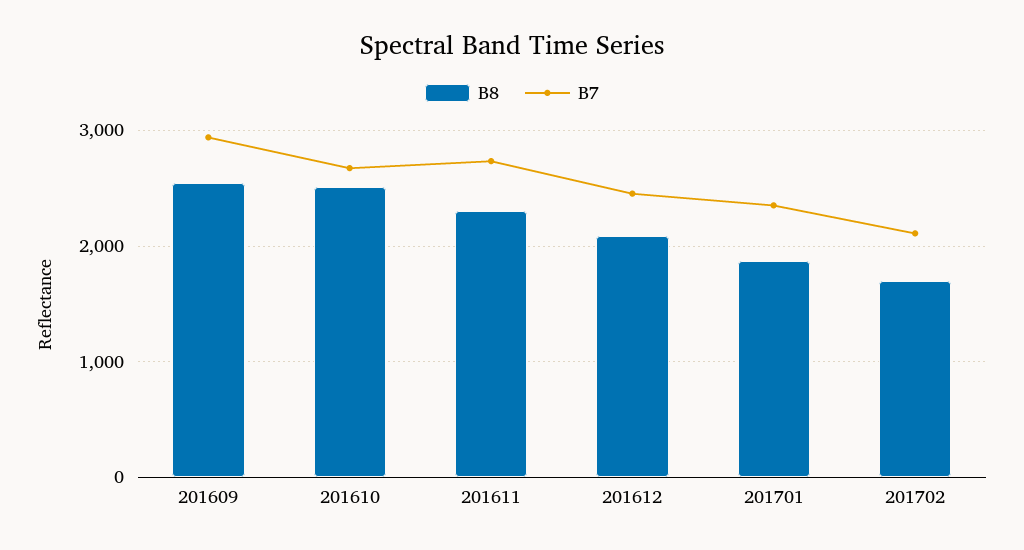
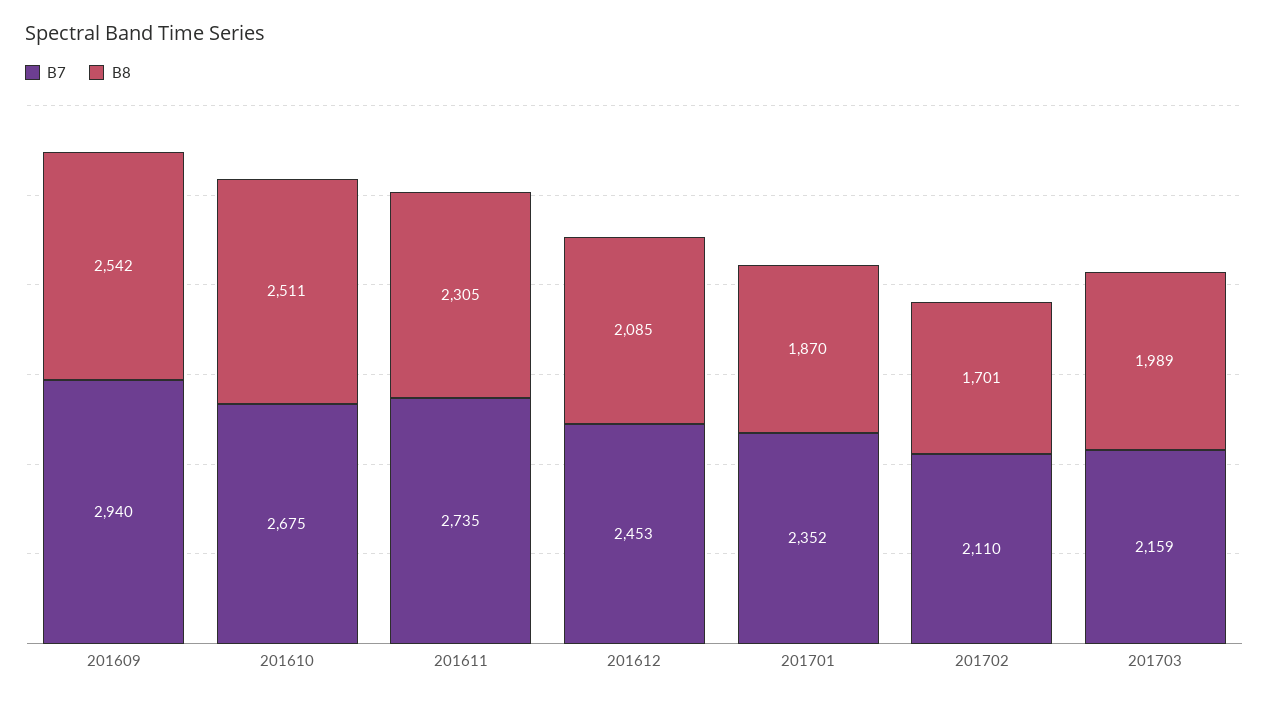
B7, 201703: none -> 2159
B8, 201703: none -> 1989

